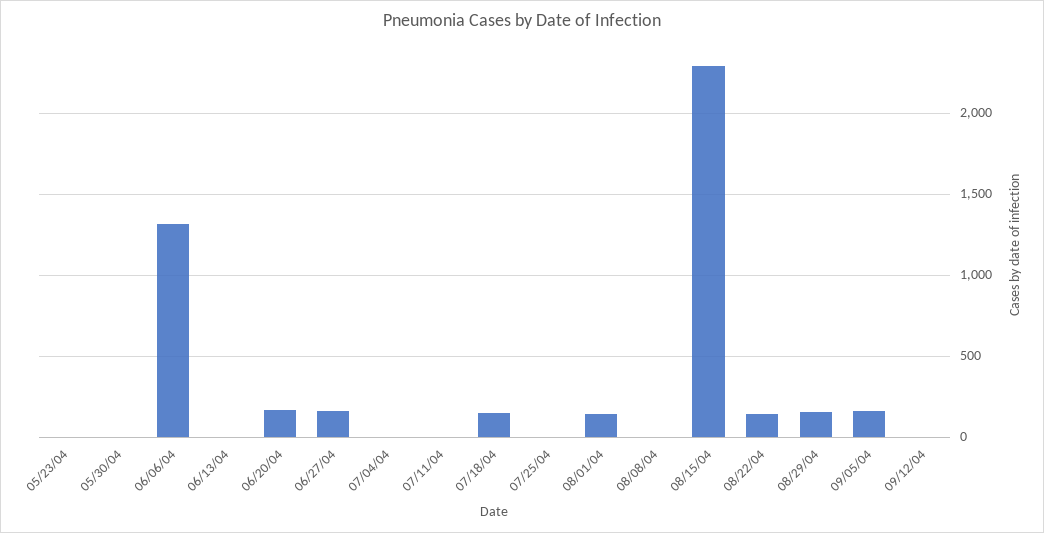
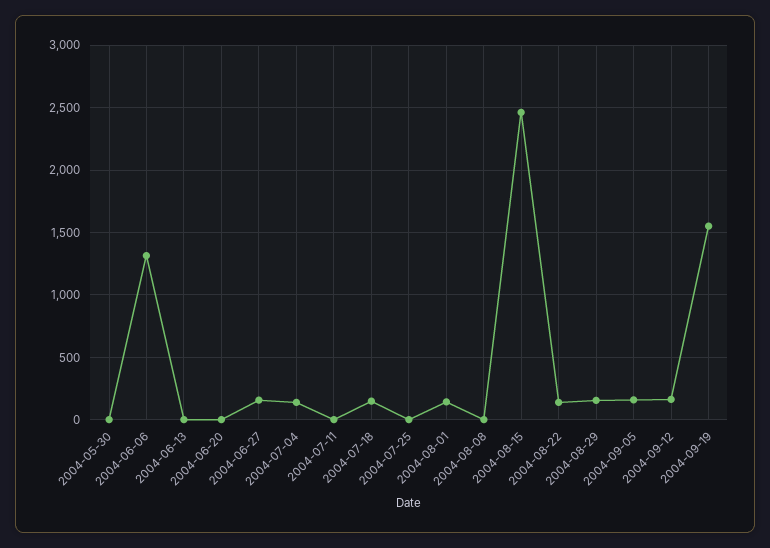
05/23/04: 0 -> none
06/20/04: 150 -> 0
07/04/04: 0 -> 150
08/15/04: 2300 -> 2450
09/12/04: 0 -> 150
2004-09-19: none -> 1550

